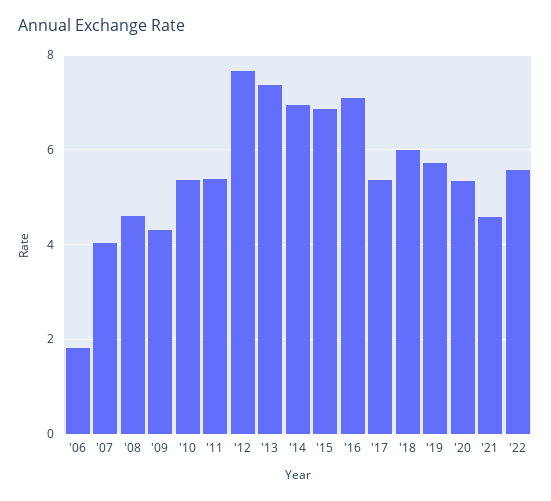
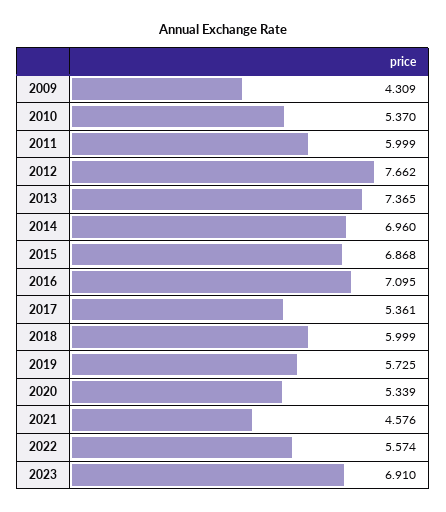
'06: 1.8 -> none
'07: 4 -> none
'08: 4.6 -> none
'11: 5.4 -> 5.999
2023: none -> 6.91

